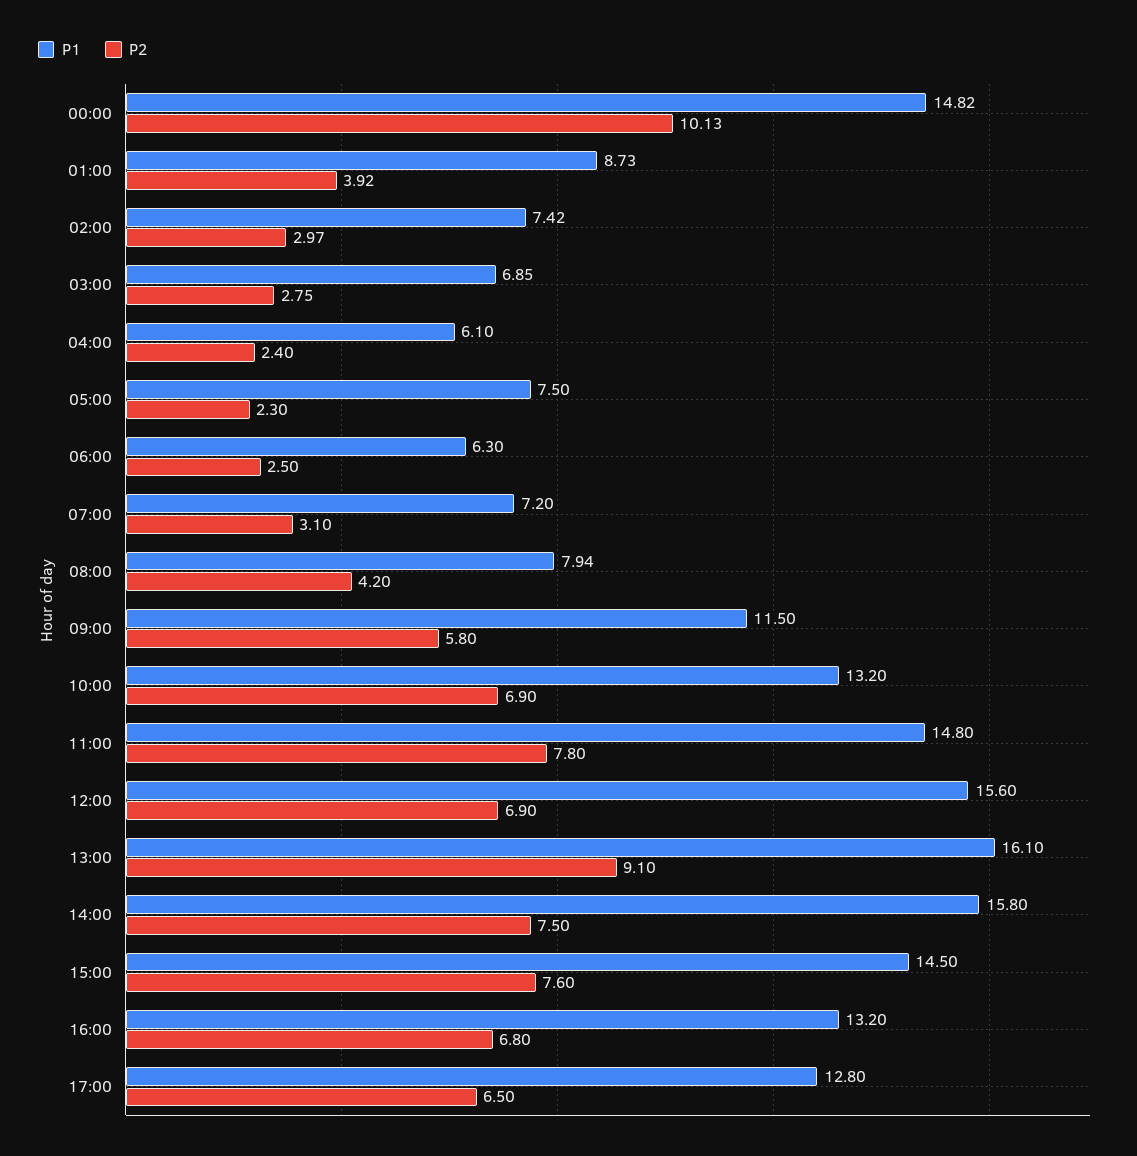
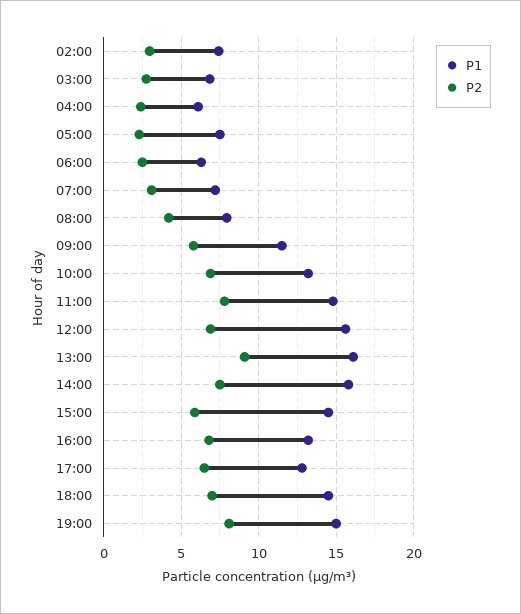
P1, 00:00: 14.82 -> none
P2, 00:00: 10.13 -> none
P1, 01:00: 8.73 -> none
P2, 01:00: 3.92 -> none
P2, 15:00: 7.6 -> 6
P1, 18:00: none -> 14.5
P2, 18:00: none -> 7
P1, 19:00: none -> 15
P2, 19:00: none -> 8

